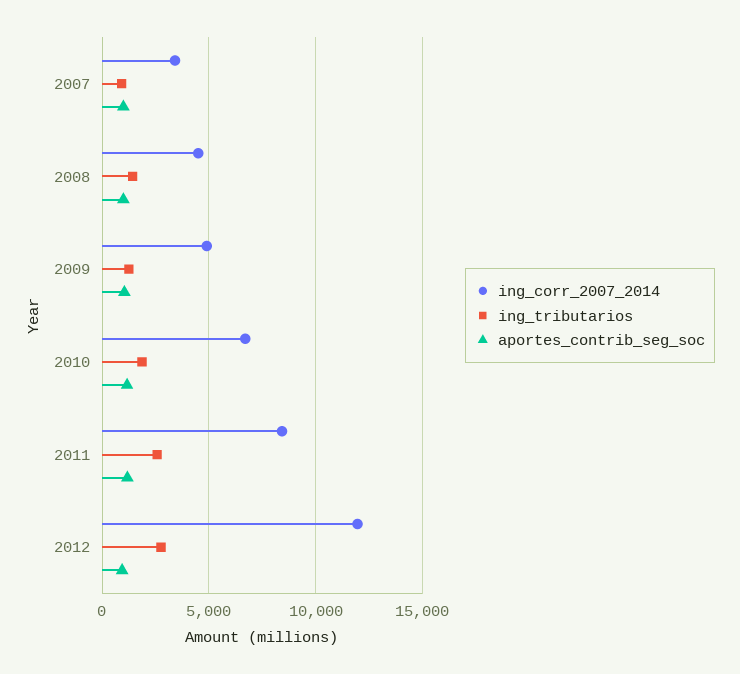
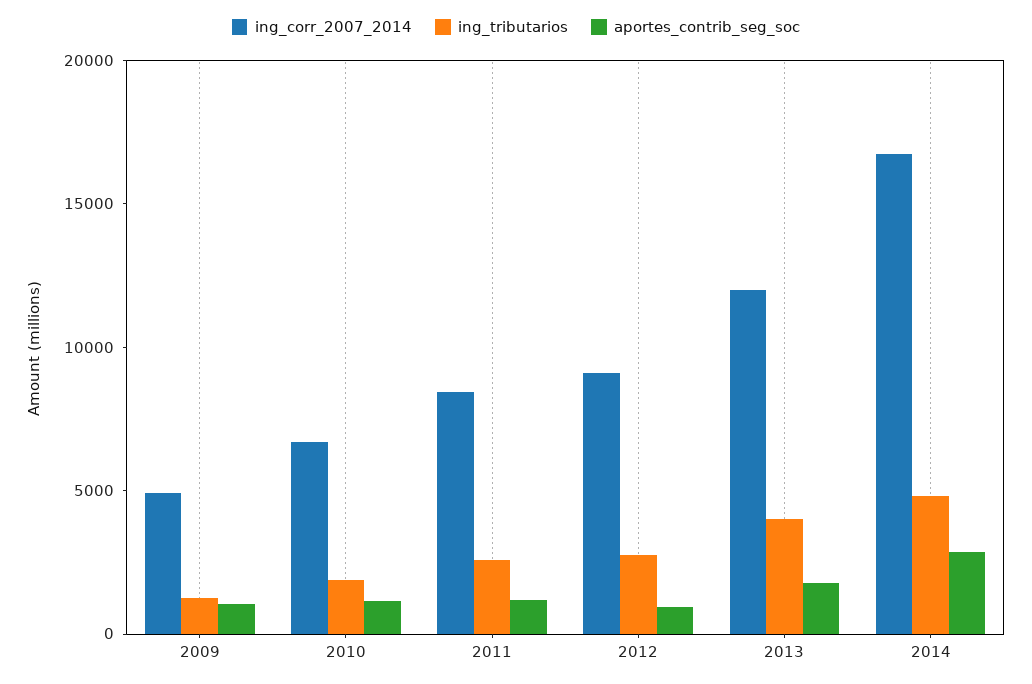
ing_corr_2007_2014, 2007: 3500 -> none
ing_tributarios, 2007: 1000 -> none
aportes_contrib_seg_soc, 2007: 1000 -> none
ing_corr_2007_2014, 2008: 4500 -> none
ing_tributarios, 2008: 1500 -> none
aportes_contrib_seg_soc, 2008: 1000 -> none
ing_corr_2007_2014, 2012: 12000 -> 9000
ing_corr_2007_2014, 2013: none -> 12000
ing_tributarios, 2013: none -> 4000
aportes_contrib_seg_soc, 2013: none -> 2000
ing_corr_2007_2014, 2014: none -> 17000
ing_tributarios, 2014: none -> 5000
aportes_contrib_seg_soc, 2014: none -> 3000

